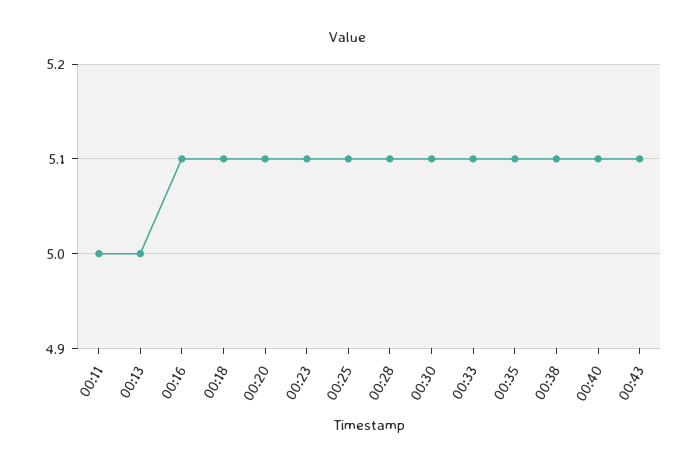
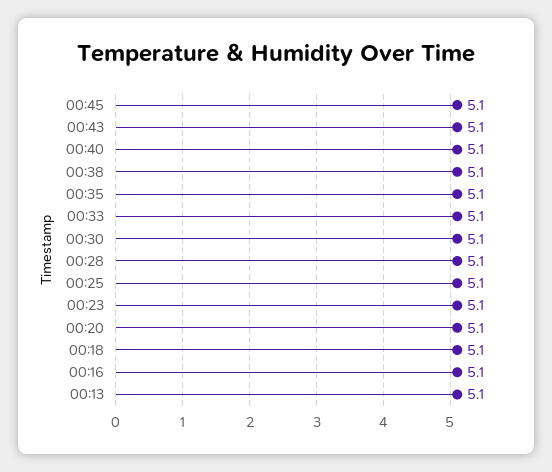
00:11: 5 -> none
00:13: 5 -> 5.1
00:45: none -> 5.1

